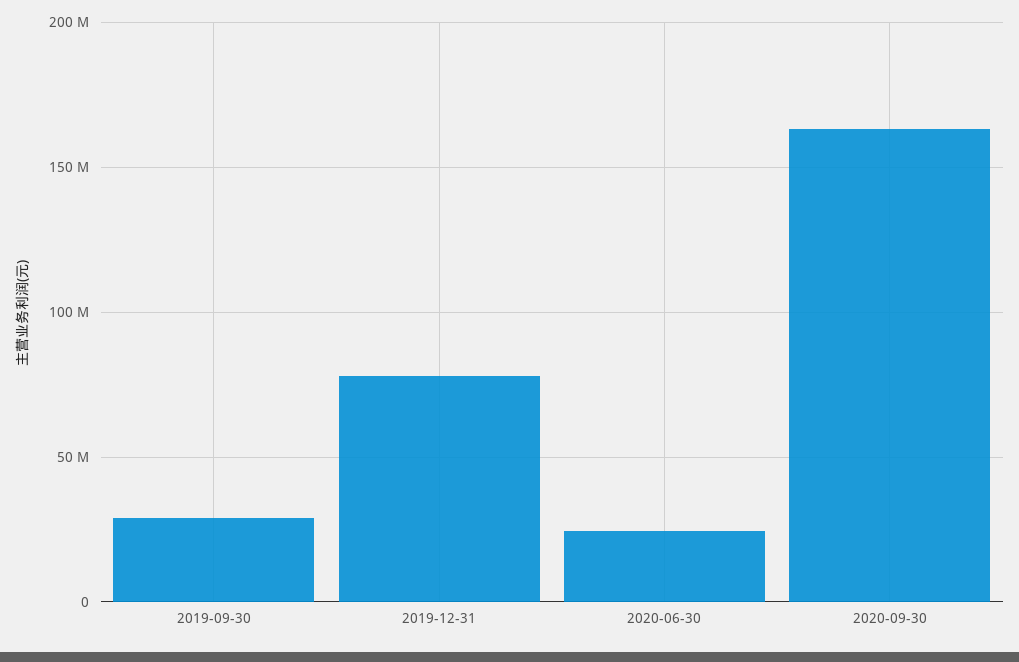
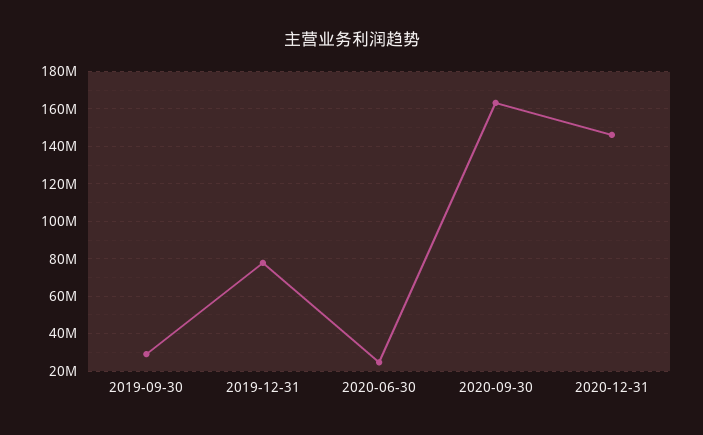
2020-12-31: none -> 145000000

